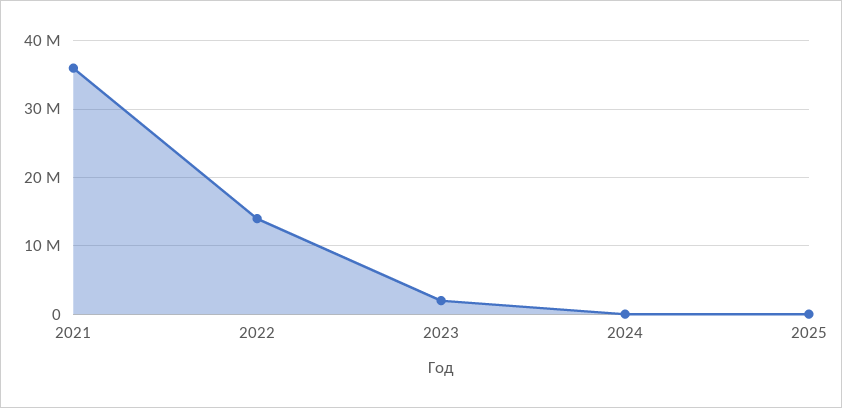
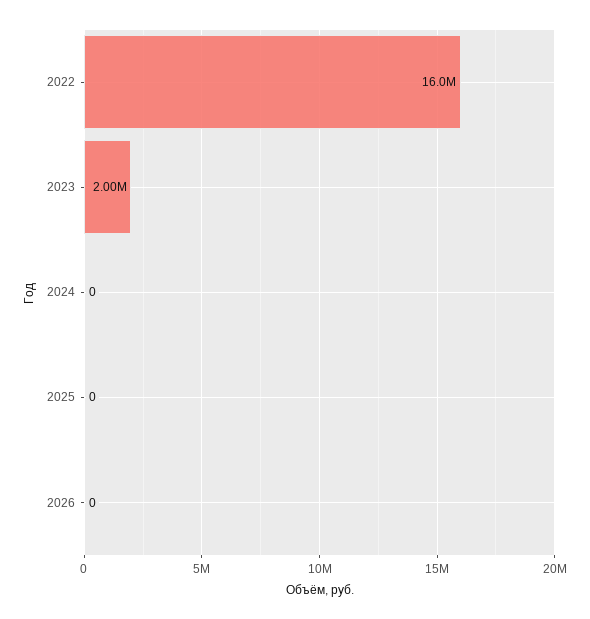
2021: 36000000 -> none
2022: 14000000 -> 16000000
2026: none -> 0

